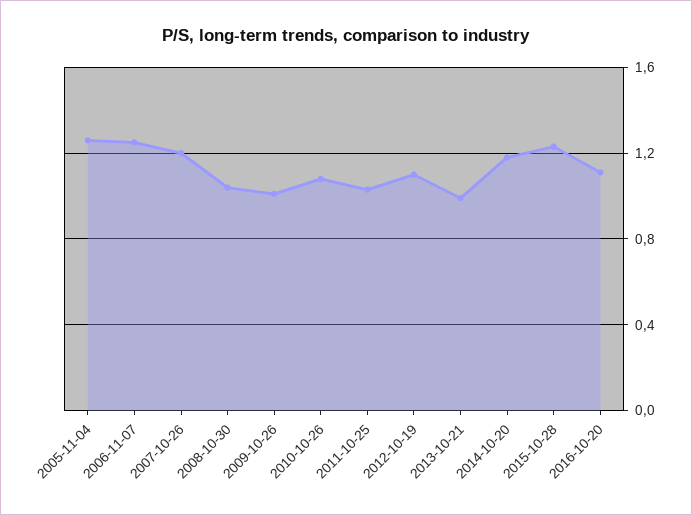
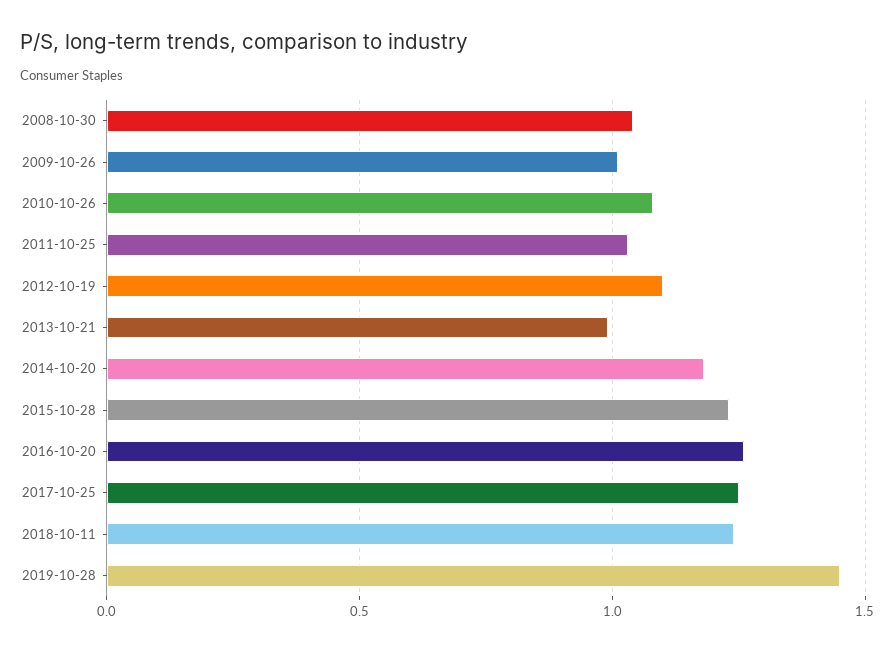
2005-11-04: 1.25 -> none
2006-11-07: 1.25 -> none
2007-10-26: 1.2 -> none
2016-10-20: 1.1 -> 1.25
2017-10-25: none -> 1.25
2018-10-11: none -> 1.25
2019-10-28: none -> 1.45

